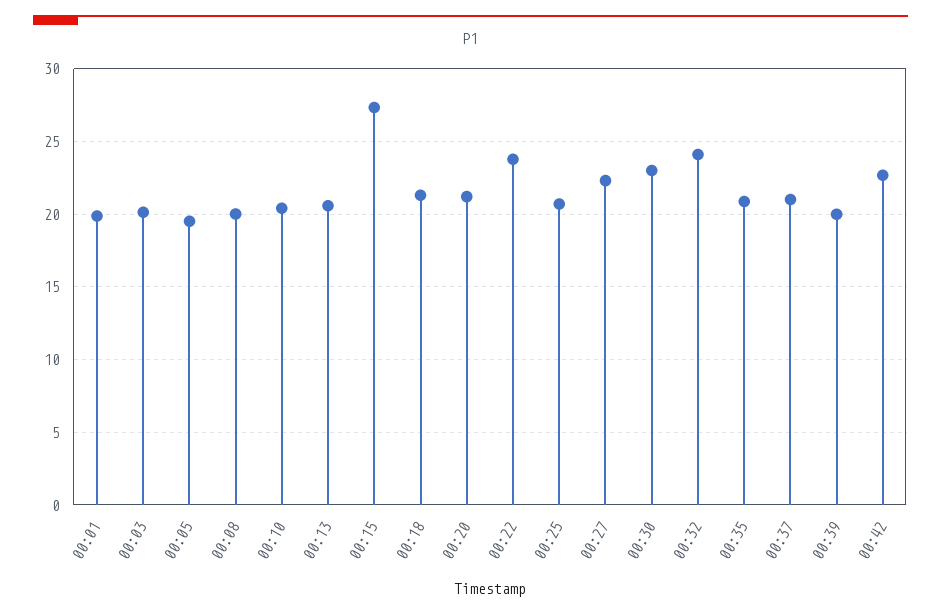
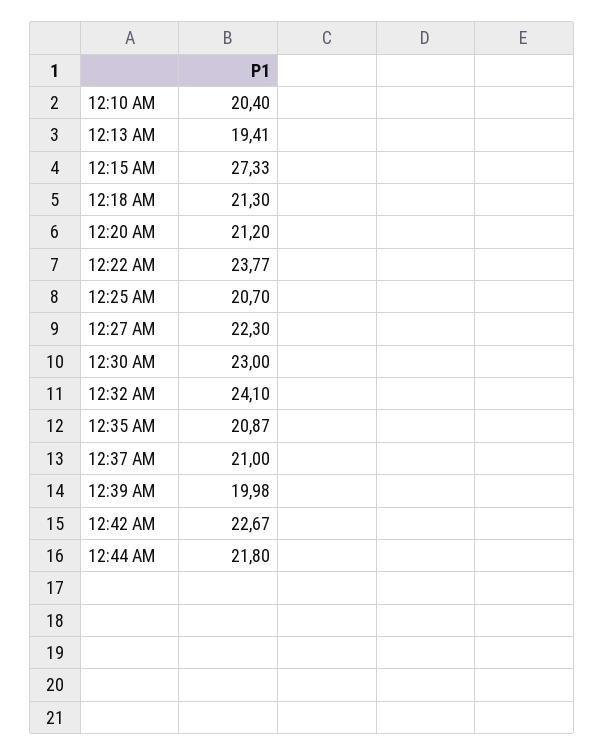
00:01: 20 -> none
00:03: 20 -> none
00:05: 19.5 -> none
00:08: 20 -> none
00:13: 20.5 -> 19.41
12:44 AM: none -> 21.8

